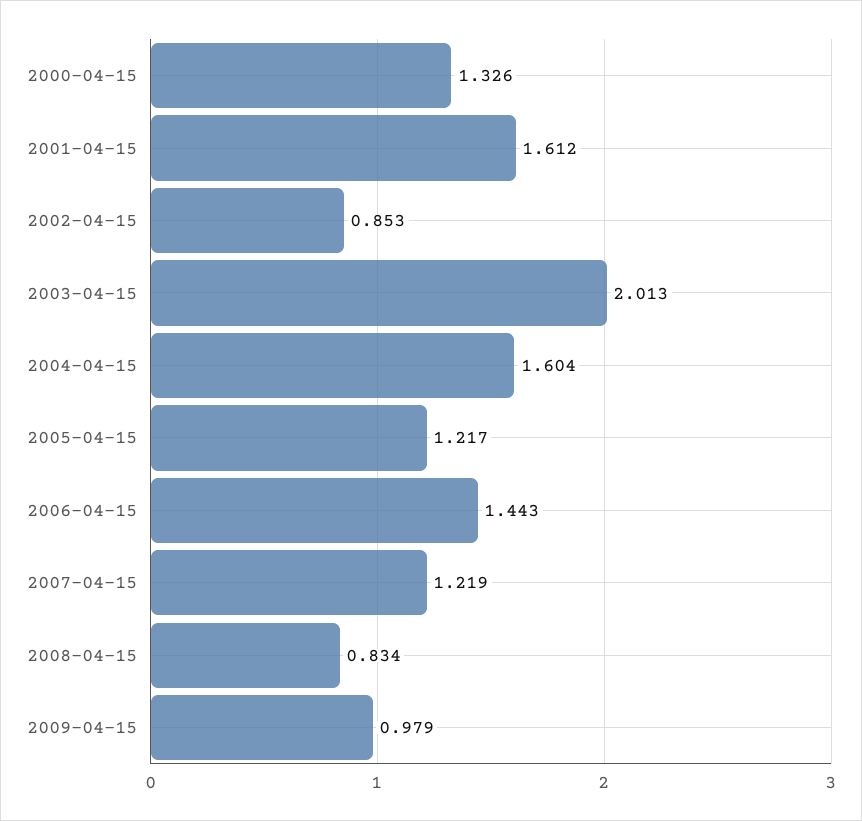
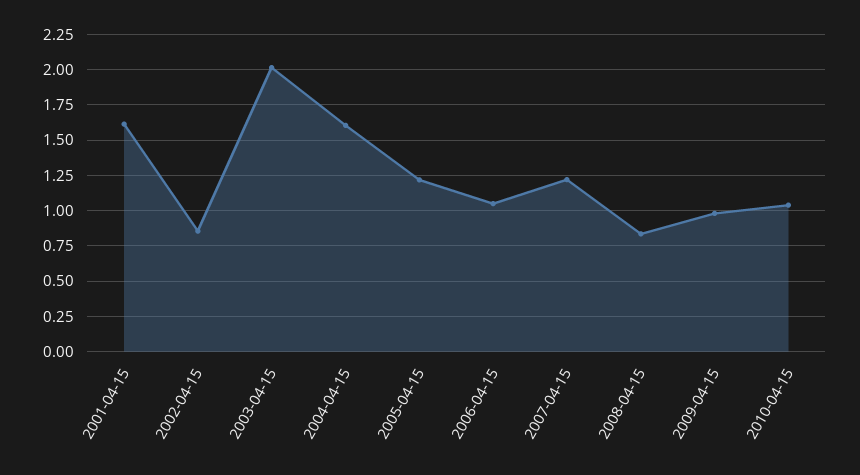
2000-04-15: 1.326 -> none
2006-04-15: 1.443 -> 1.05
2010-04-15: none -> 1.05

